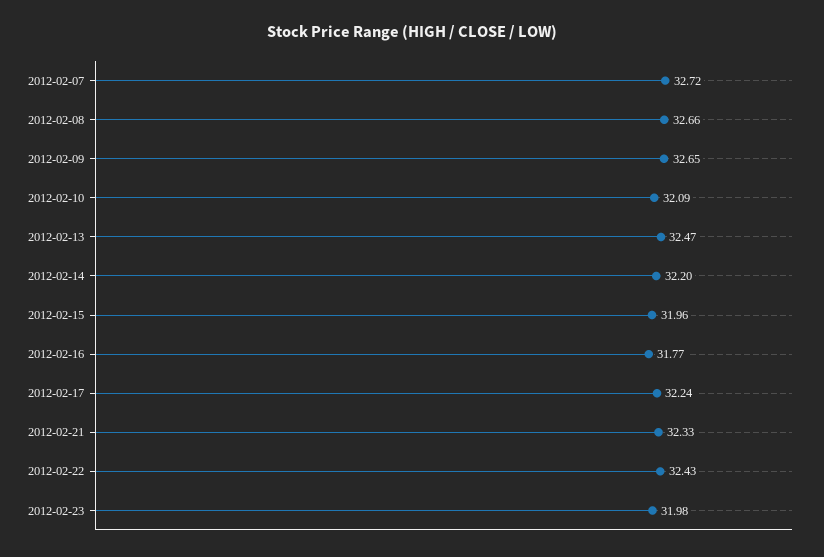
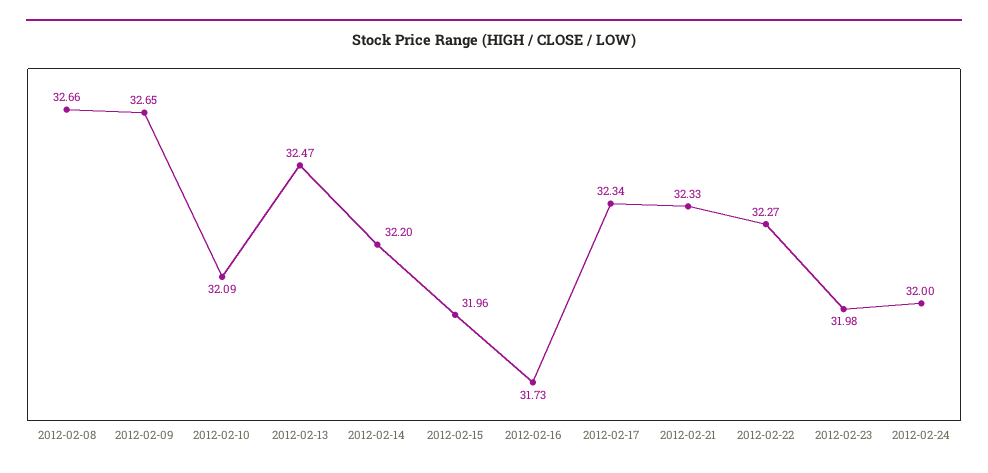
2012-02-07: 32.72 -> none
2012-02-16: 31.77 -> 31.73
2012-02-17: 32.24 -> 32.34
2012-02-22: 32.43 -> 32.27
2012-02-24: none -> 32

